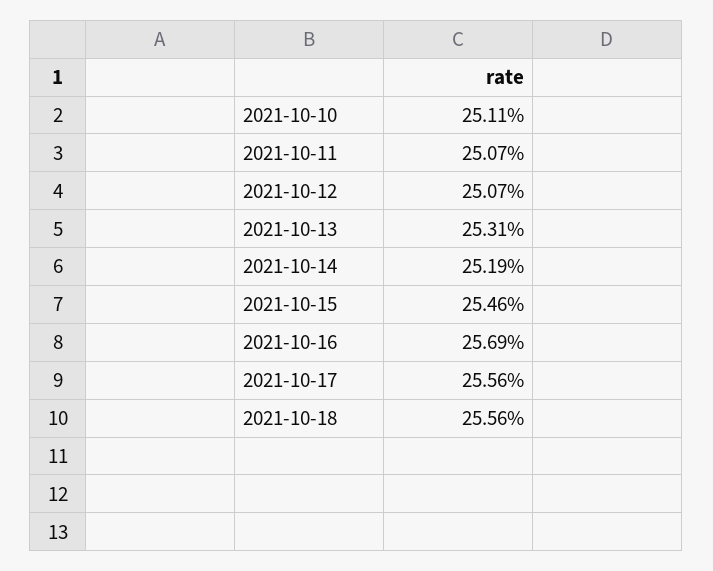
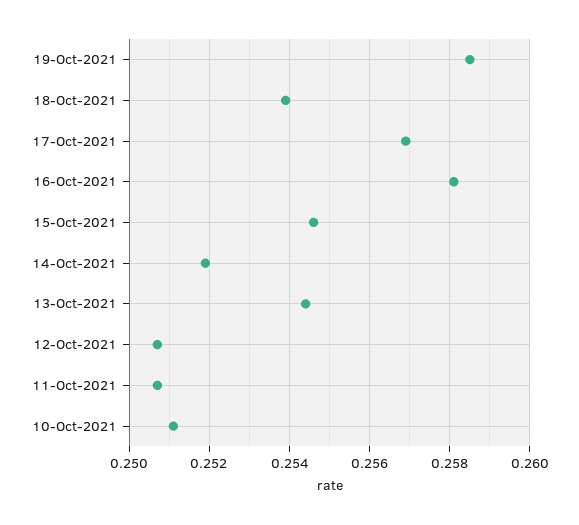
2021-10-13: 0.2531 -> 0.2545
2021-10-16: 0.2569 -> 0.258
2021-10-17: 0.2556 -> 0.257
2021-10-18: 0.2556 -> 0.254
19-Oct-2021: none -> 0.2585

